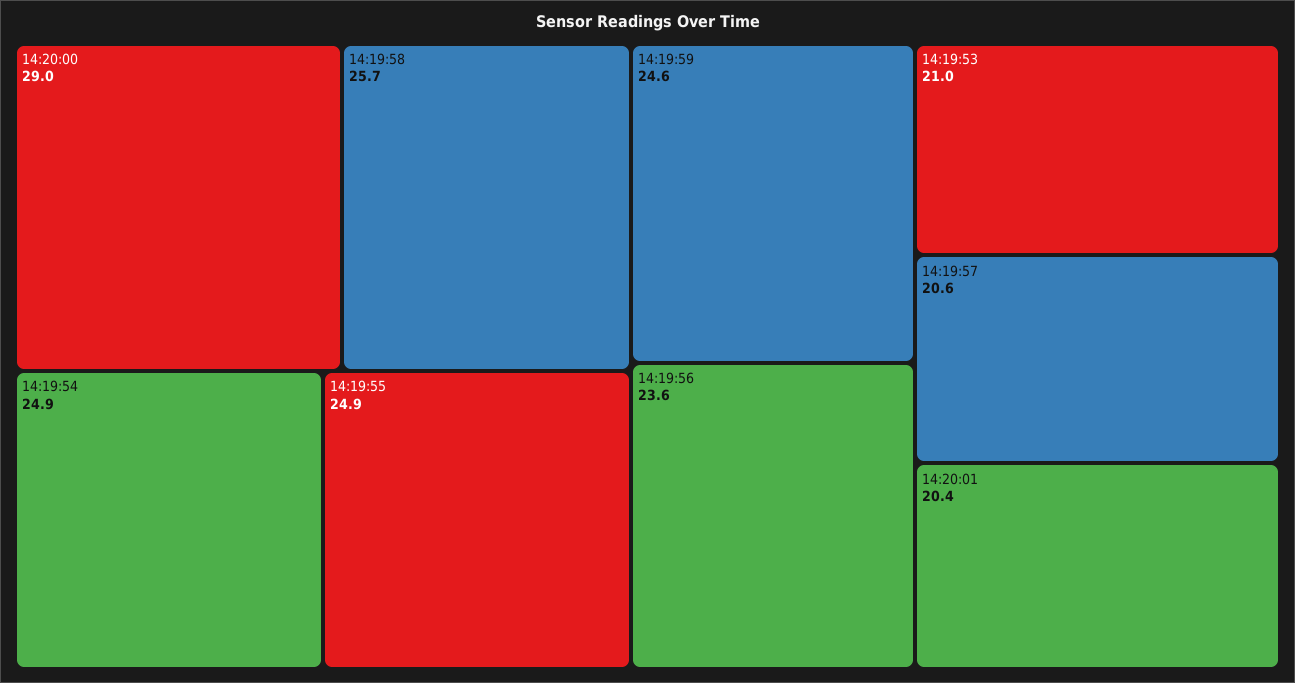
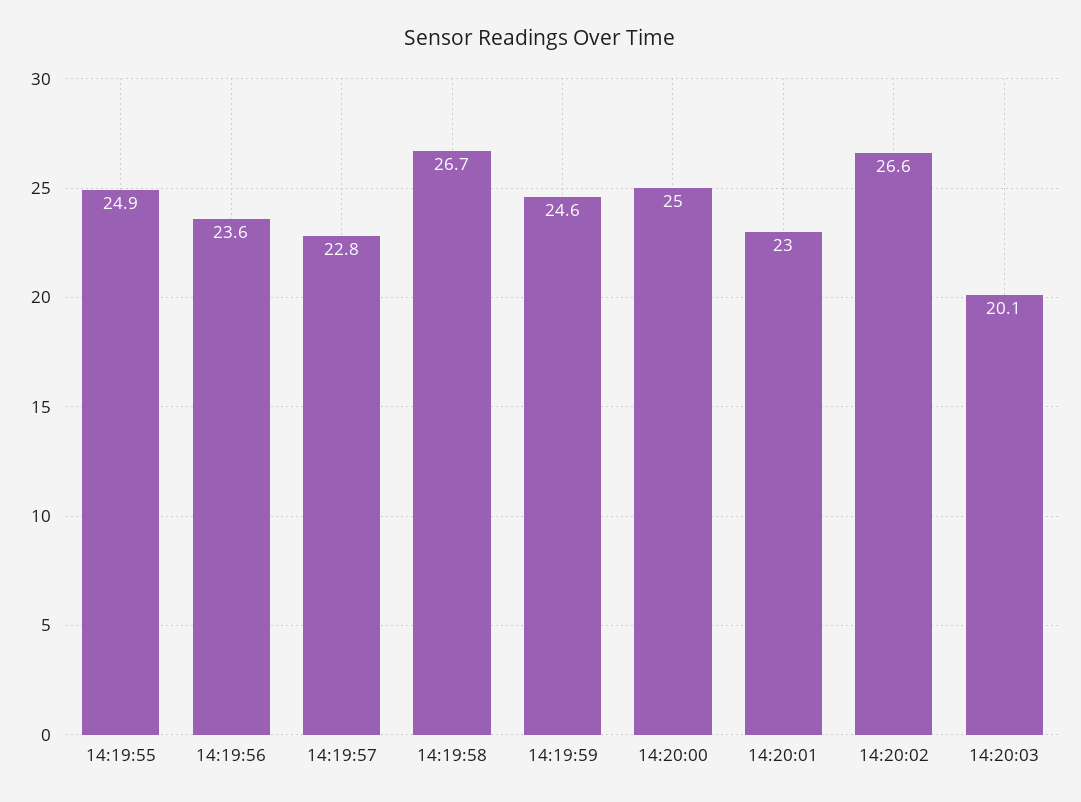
14:20:00: 29 -> 25
14:19:58: 25.7 -> 26.7
14:19:54: 24.9 -> none
14:19:53: 21 -> none
14:19:57: 20.6 -> 22.8
14:20:01: 20.4 -> 23
14:20:02: none -> 26.6
14:20:03: none -> 20.1

